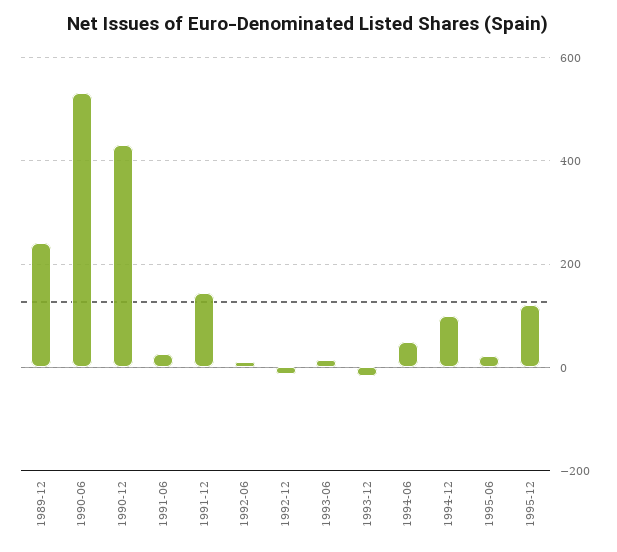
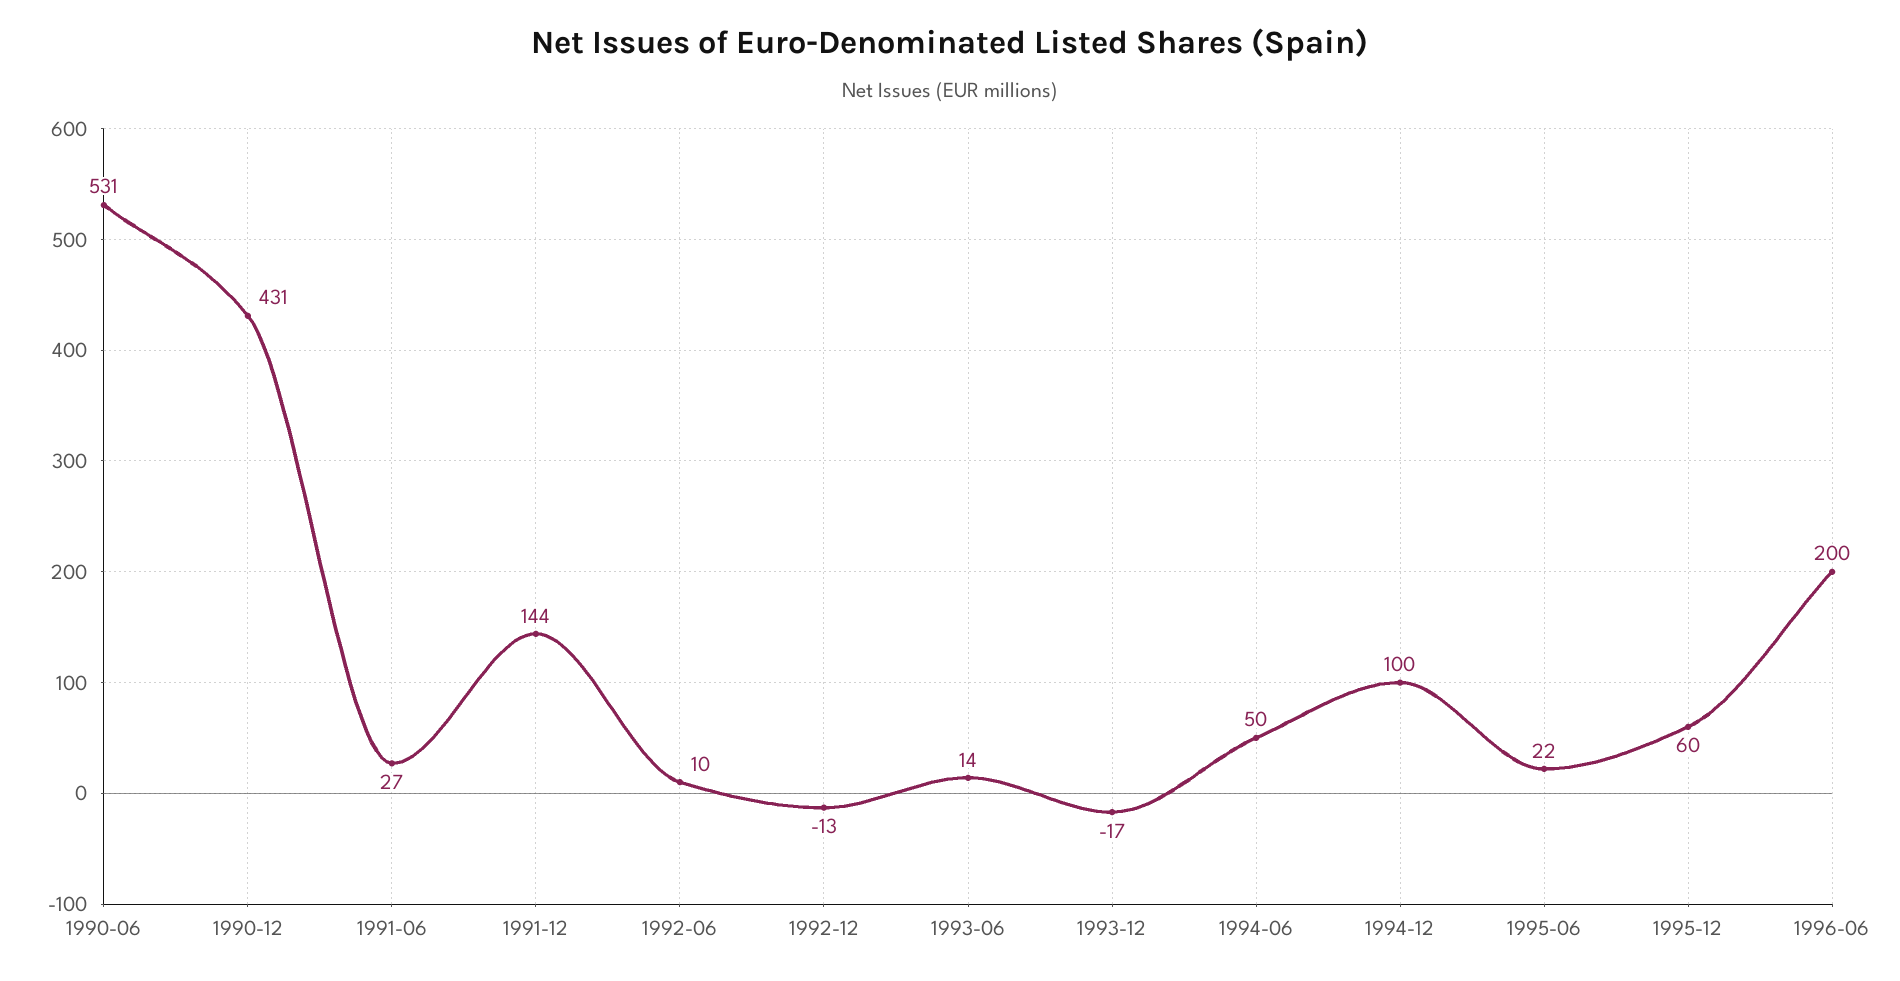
1989-12: 240 -> none
1995-12: 120 -> 60
1996-06: none -> 200

